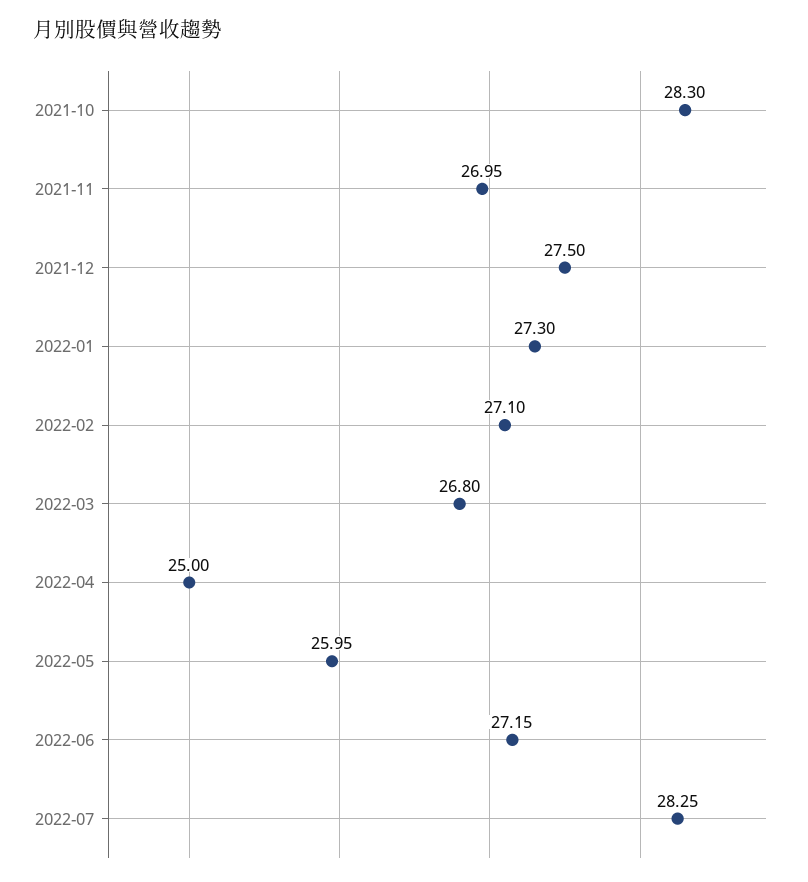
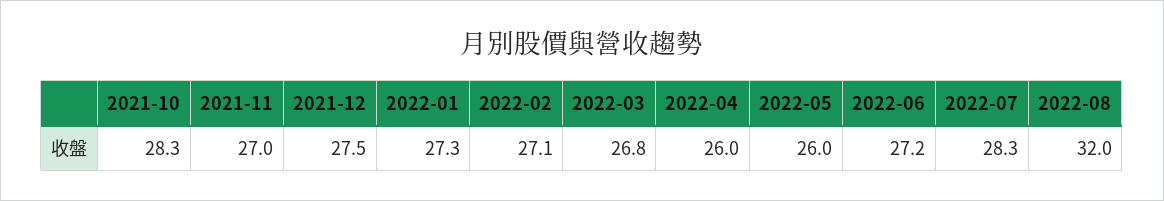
2022-04: 25 -> 26
2022-08: none -> 32

